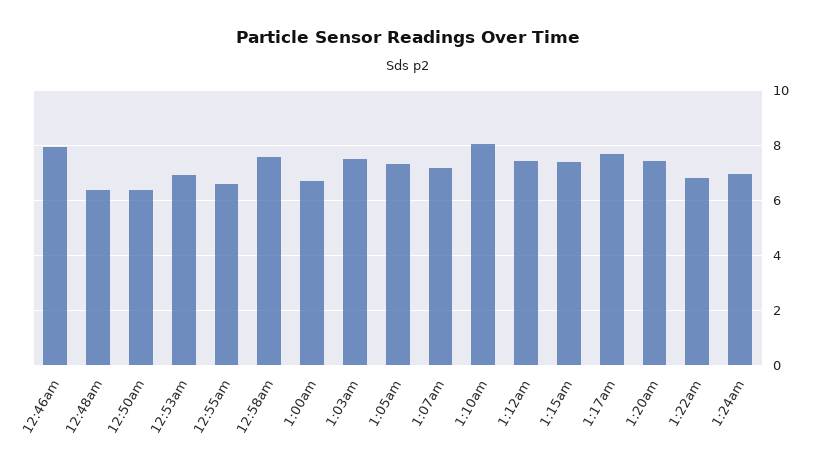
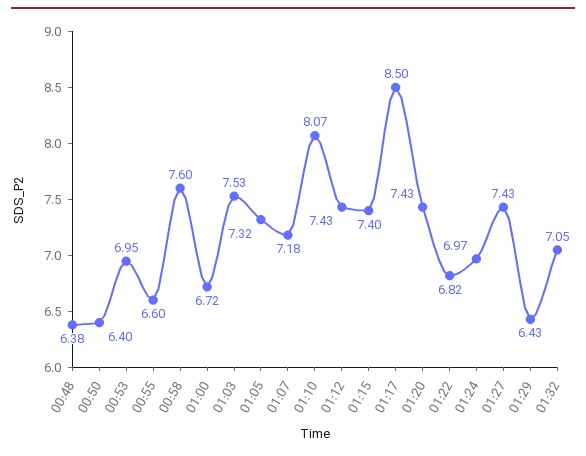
12:46am: 8 -> none
1:17am: 7.75 -> 8.5
01:27: none -> 7.43
01:29: none -> 6.43
01:32: none -> 7.05

